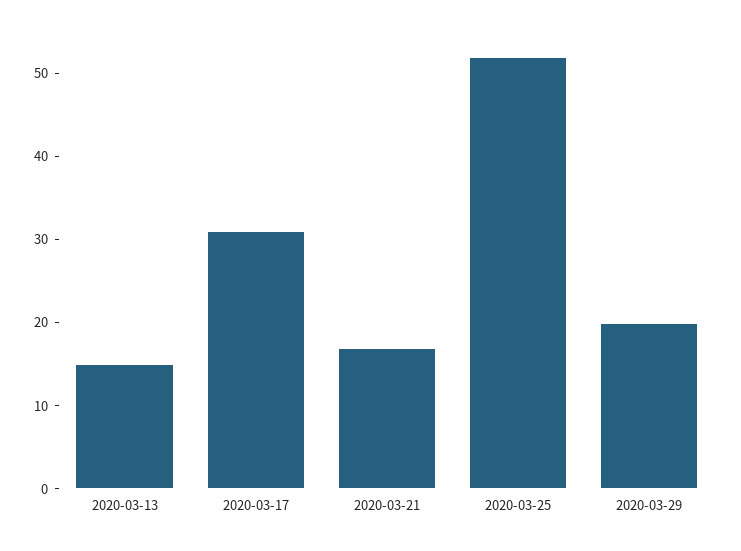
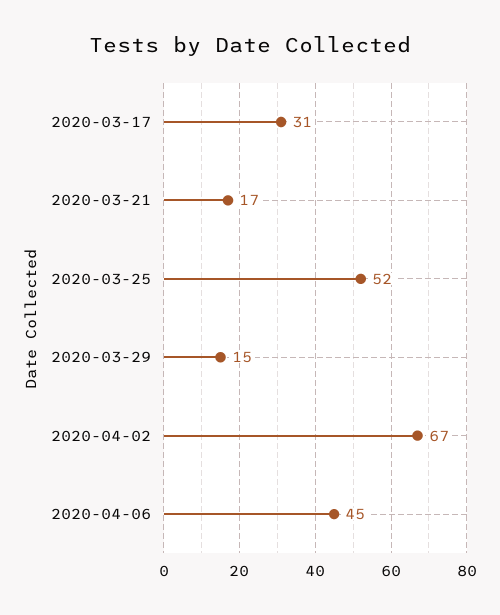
2020-03-13: 15 -> none
2020-03-29: 20 -> 15
2020-04-02: none -> 67
2020-04-06: none -> 45

